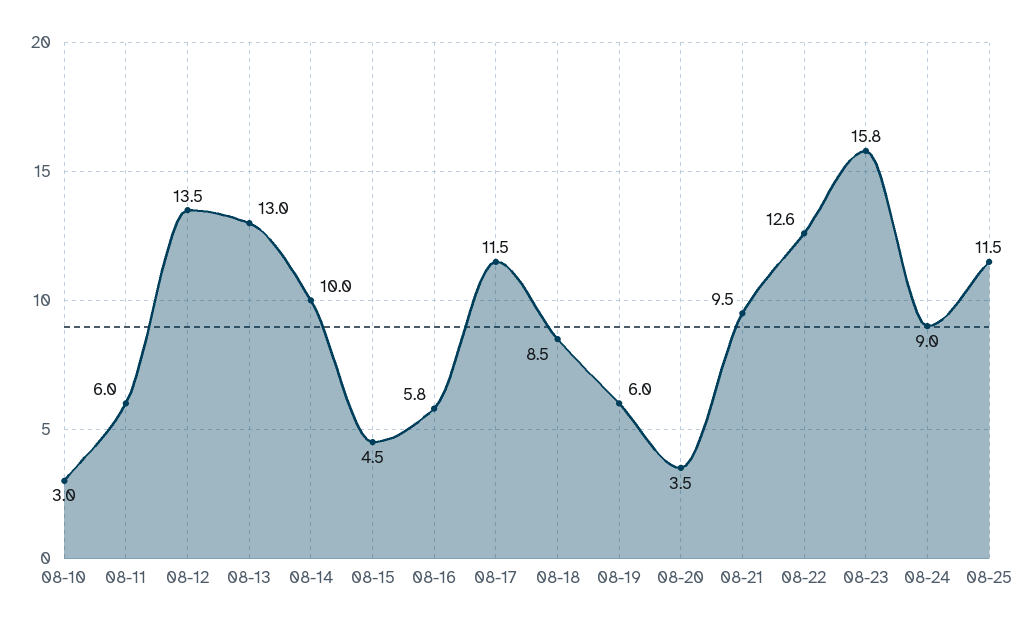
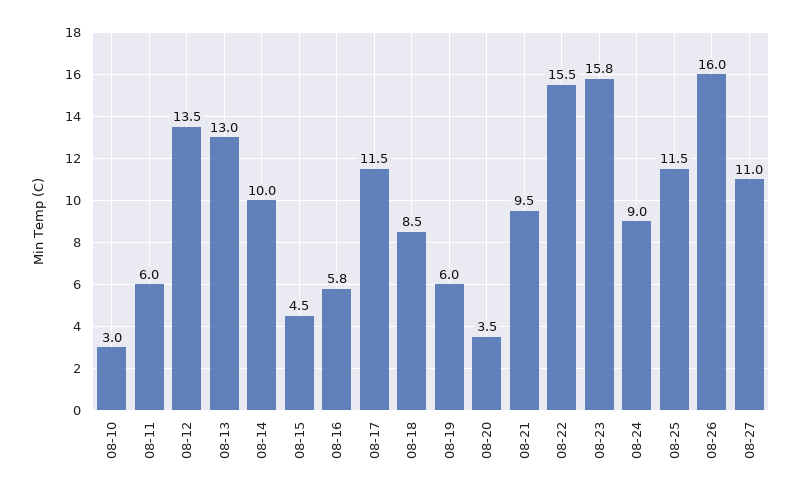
08-22: 12.6 -> 15.5
08-26: none -> 16
08-27: none -> 11

